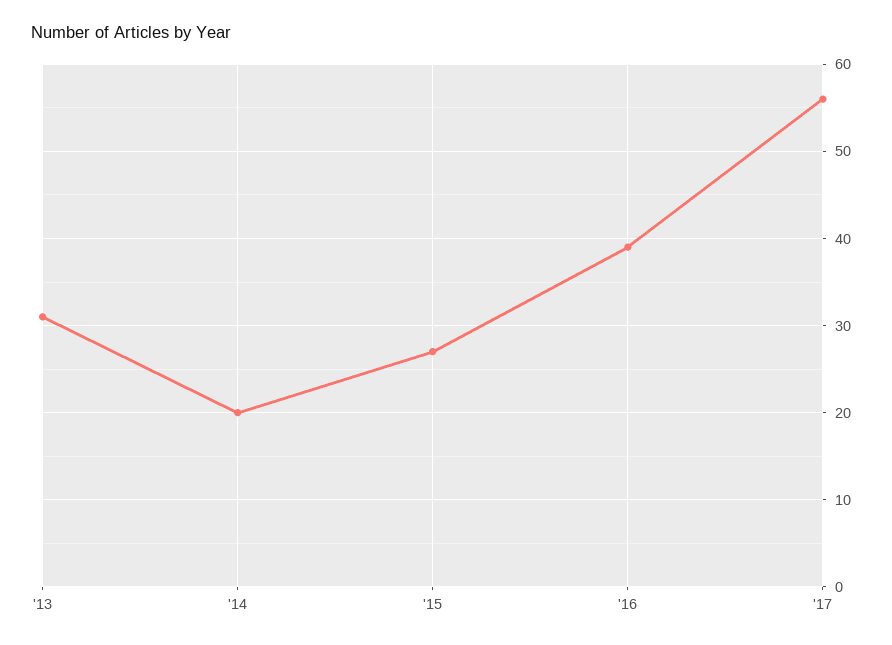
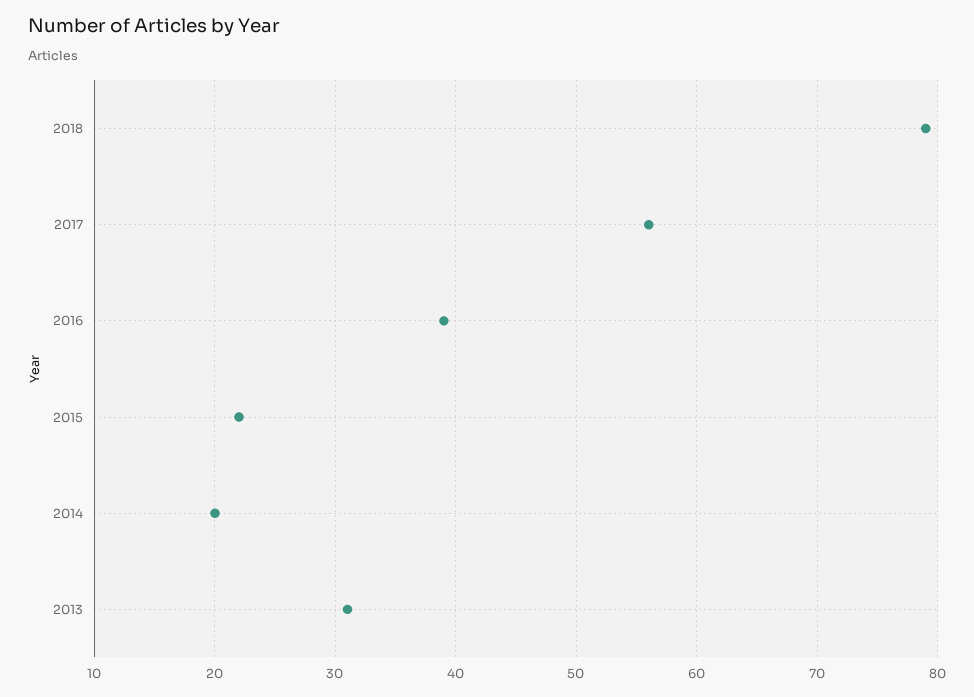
'15: 27 -> 22
2018: none -> 79

